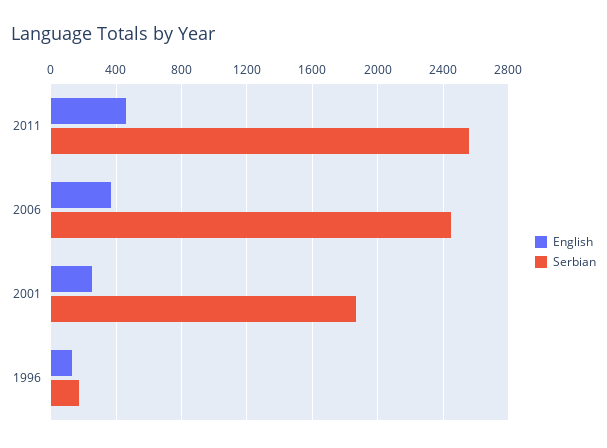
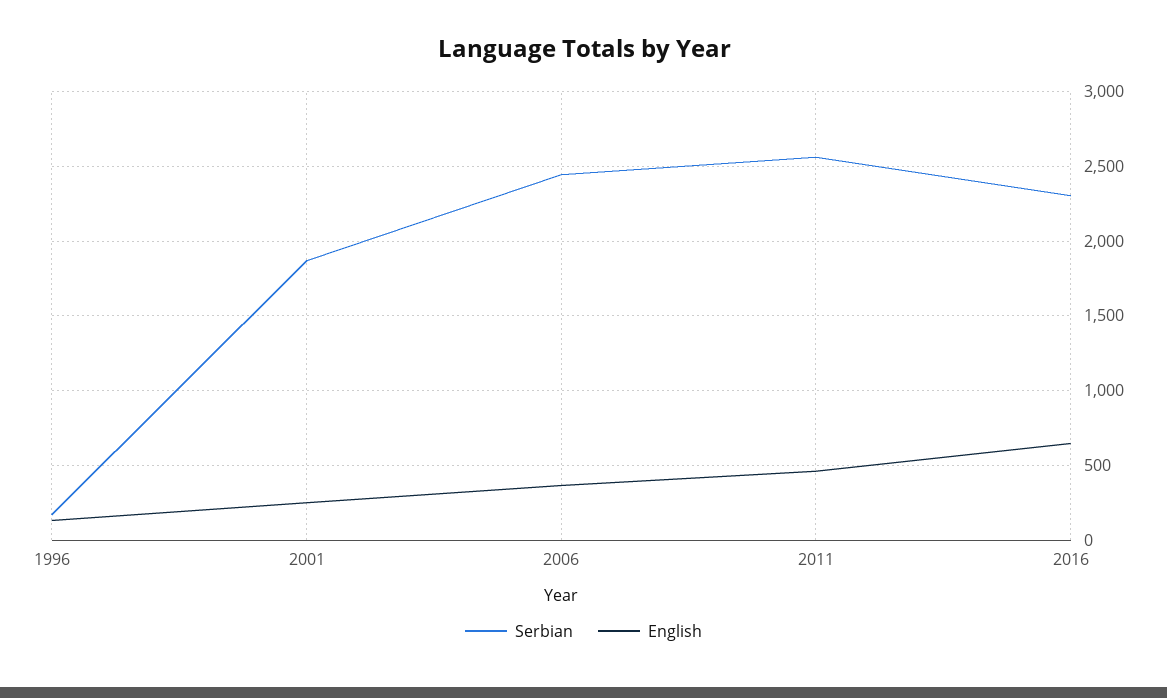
Serbian, 2016: none -> 2300
English, 2016: none -> 650

